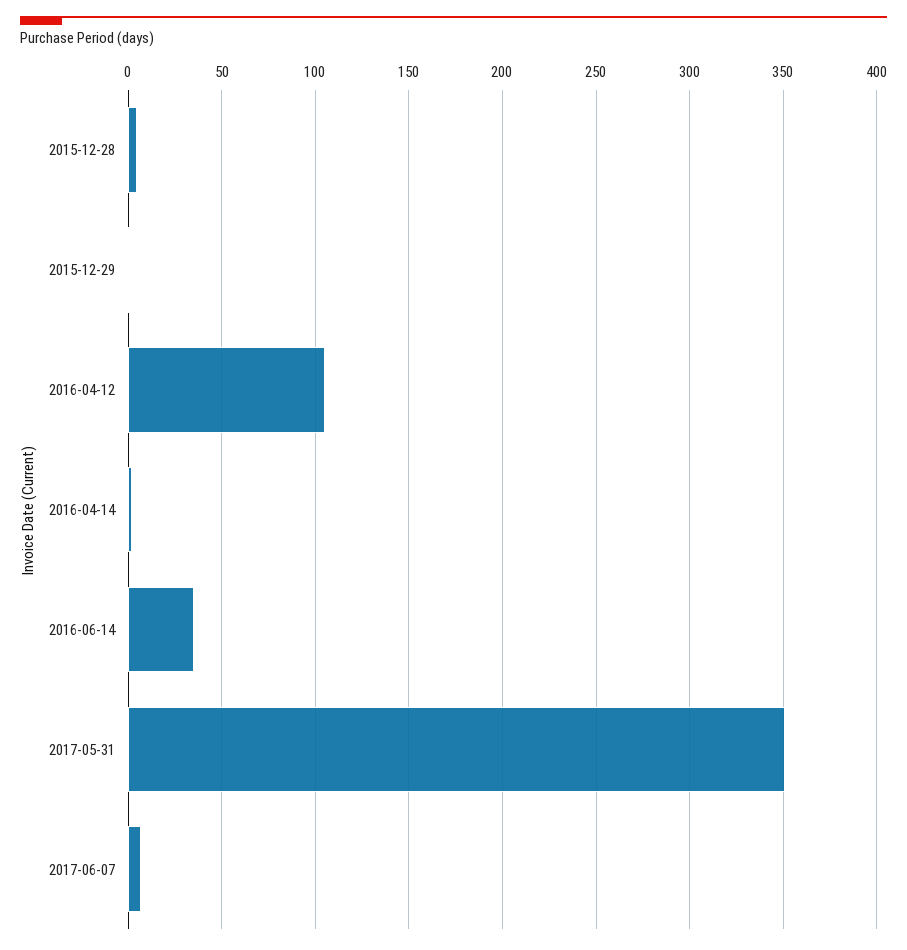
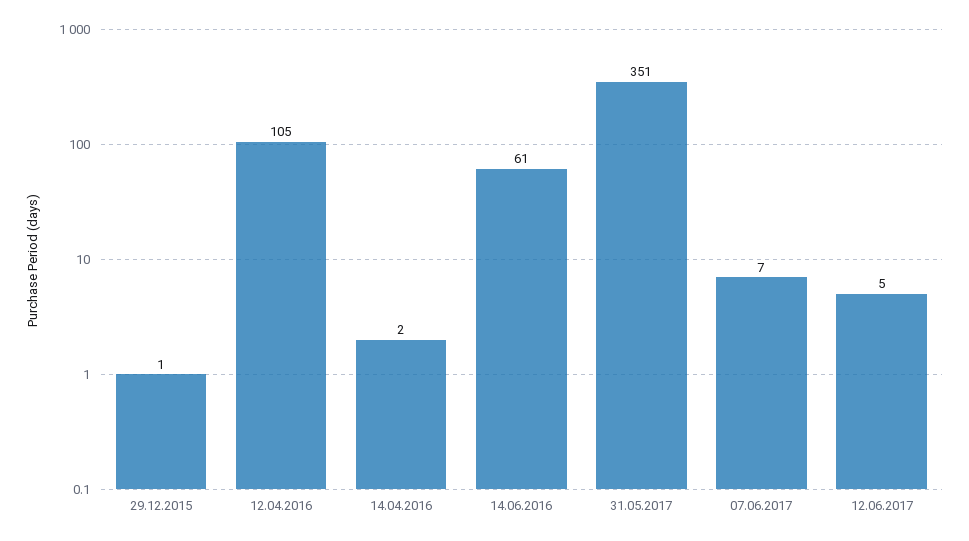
2015-12-28: 5 -> none
2016-06-14: 35 -> 61
12.06.2017: none -> 5

